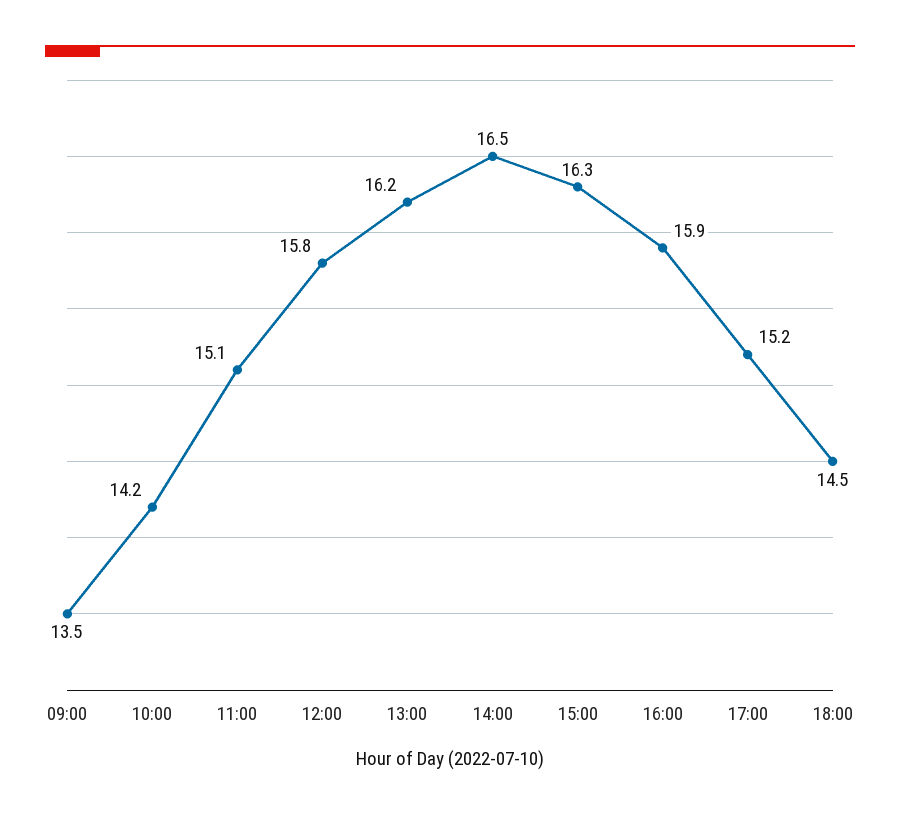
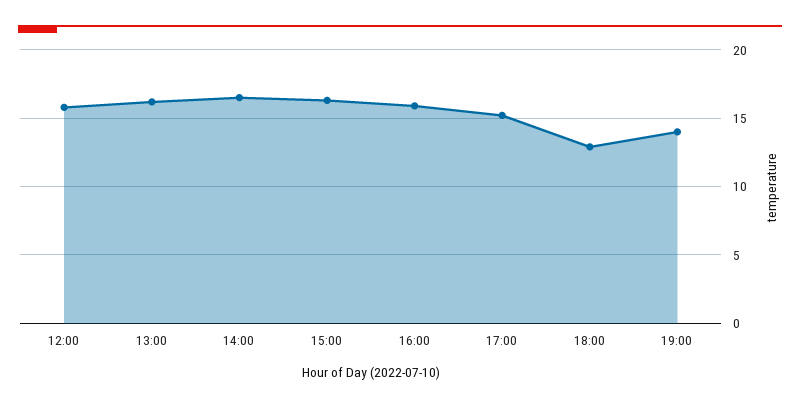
09:00: 13.5 -> none
10:00: 14.2 -> none
11:00: 15.1 -> none
18:00: 14.5 -> 13
19:00: none -> 14

